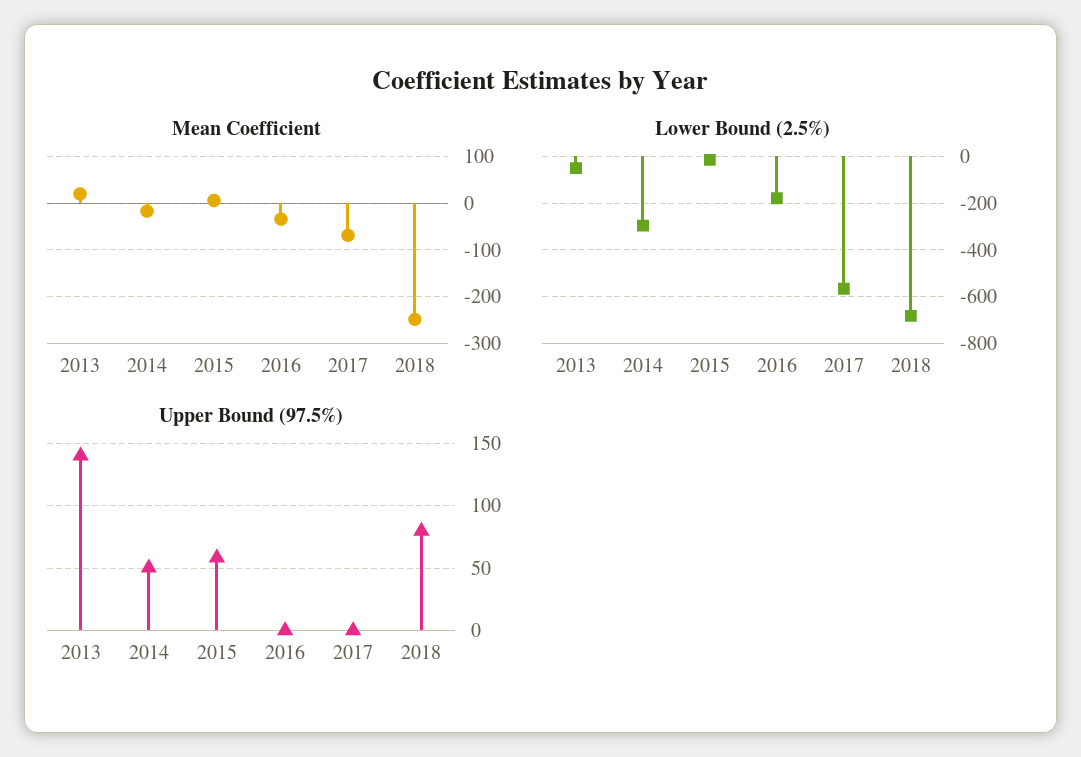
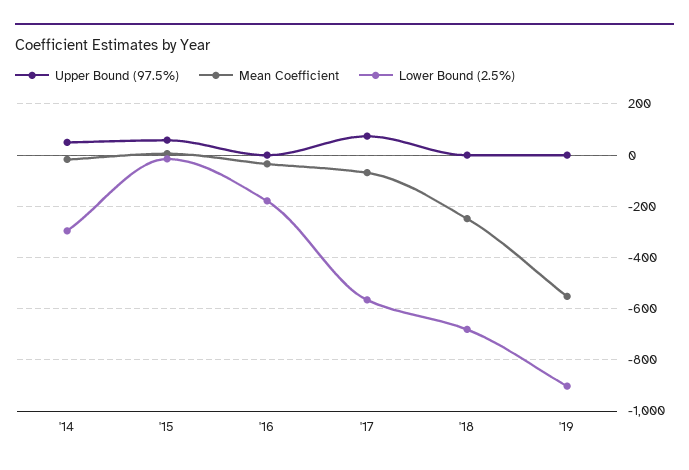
Mean Coefficient, 2013: 20 -> none
Lower Bound (2.5%), 2013: -50 -> none
Upper Bound (97.5%), 2013: 140 -> none
Upper Bound (97.5%), 2017: 0 -> 75
Upper Bound (97.5%), 2018: 80 -> 0
Upper Bound (97.5%), '19: none -> 0
Mean Coefficient, '19: none -> -550
Lower Bound (2.5%), '19: none -> -900

